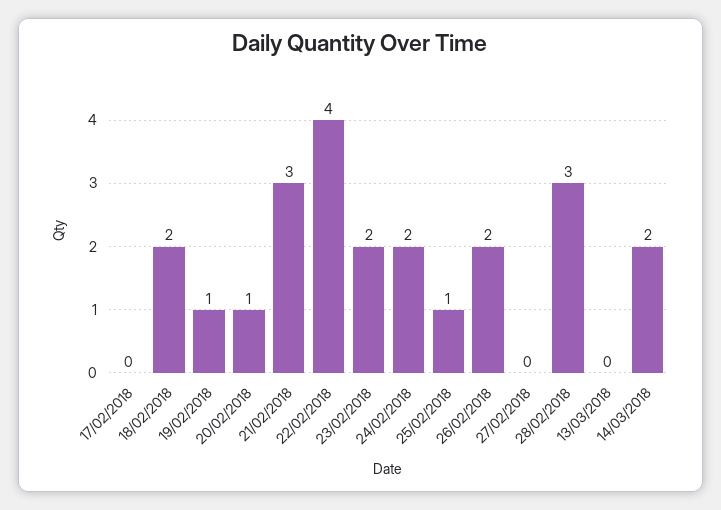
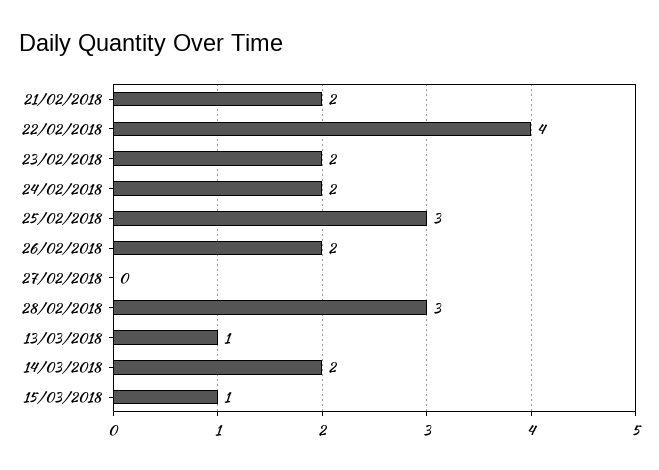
17/02/2018: 0 -> none
18/02/2018: 2 -> none
19/02/2018: 1 -> none
20/02/2018: 1 -> none
21/02/2018: 3 -> 2
25/02/2018: 1 -> 3
13/03/2018: 0 -> 1
15/03/2018: none -> 1

